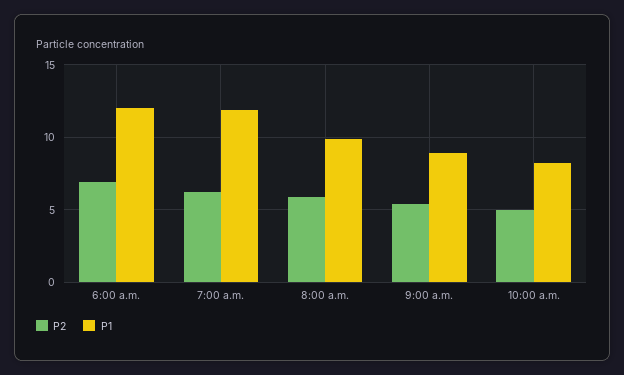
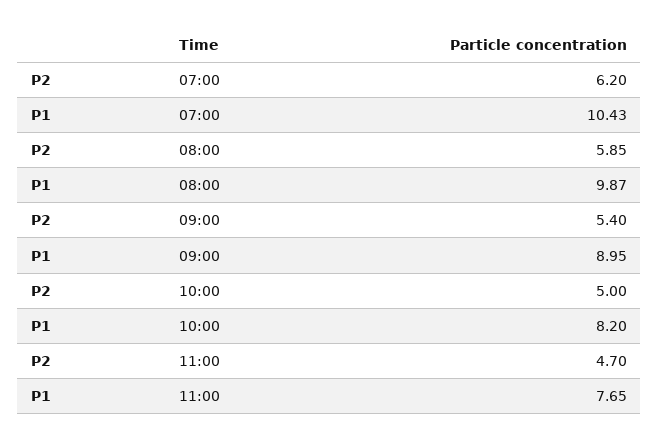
P2, 6:00 a.m.: 7 -> none
P1, 6:00 a.m.: 12 -> none
P1, 7:00 a.m.: 12 -> 10.43
P2, 11:00: none -> 4.7
P1, 11:00: none -> 7.65

